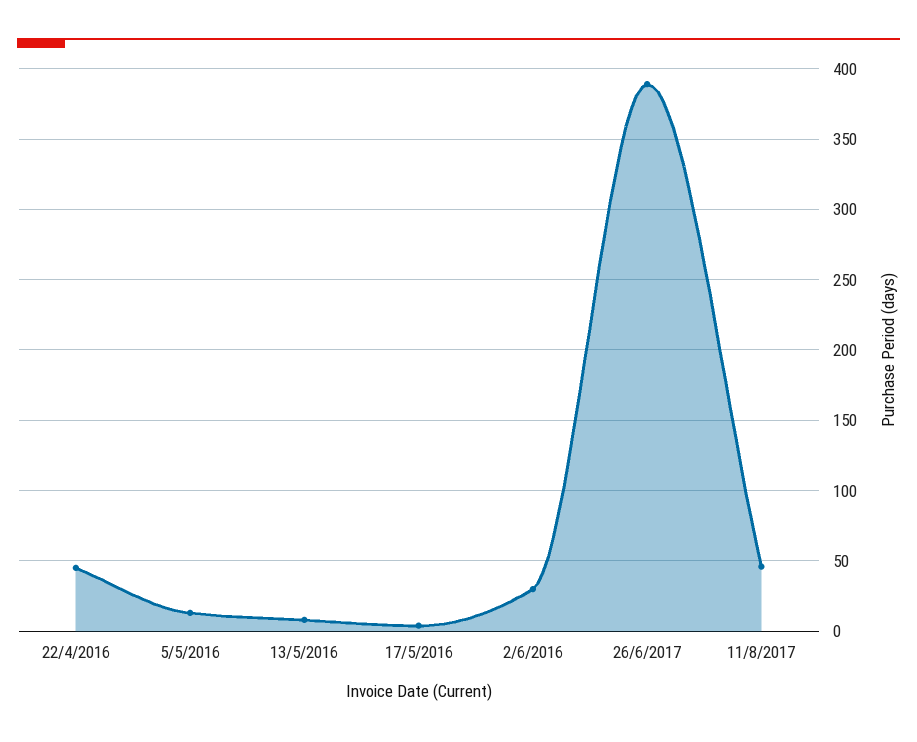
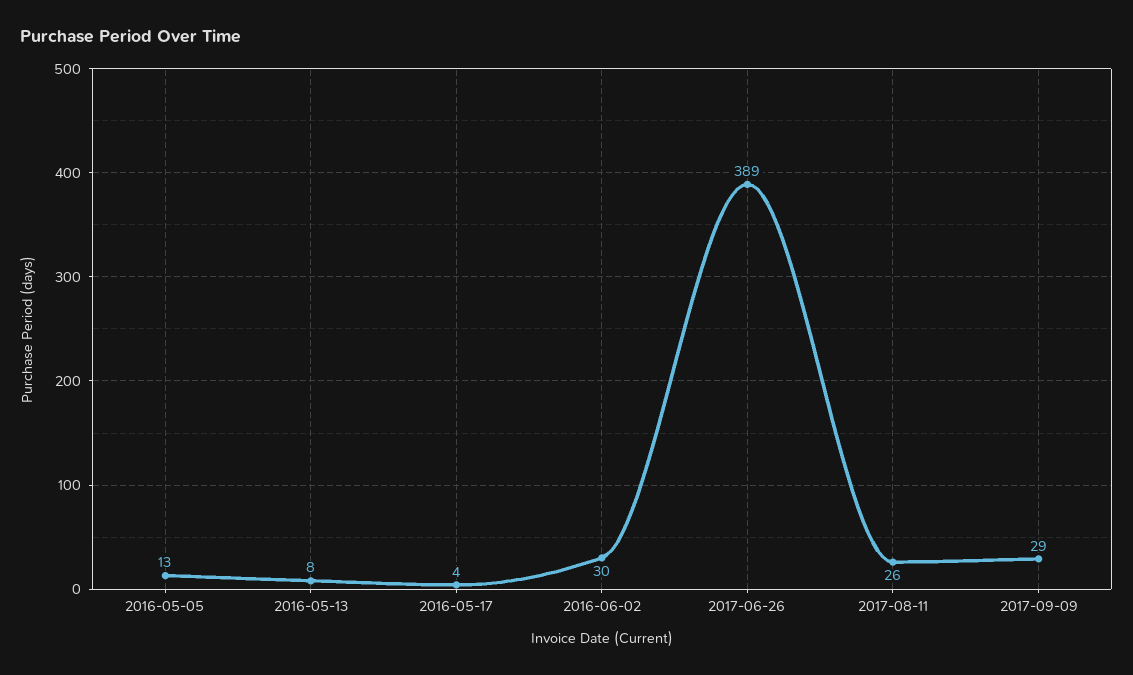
22/4/2016: 45 -> none
11/8/2017: 45 -> 26
2017-09-09: none -> 29

